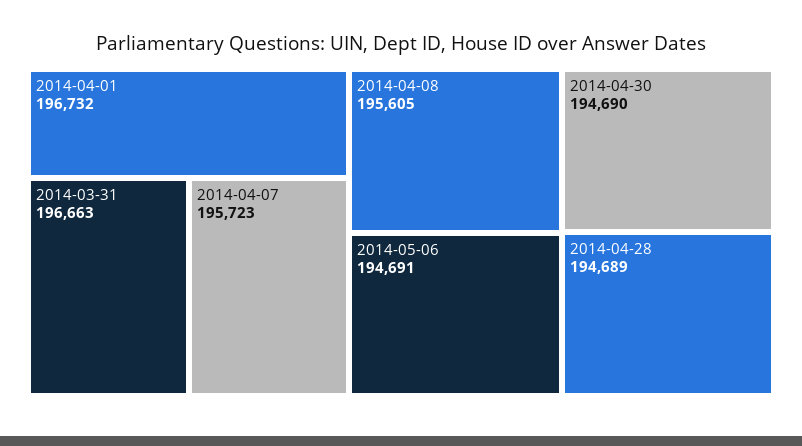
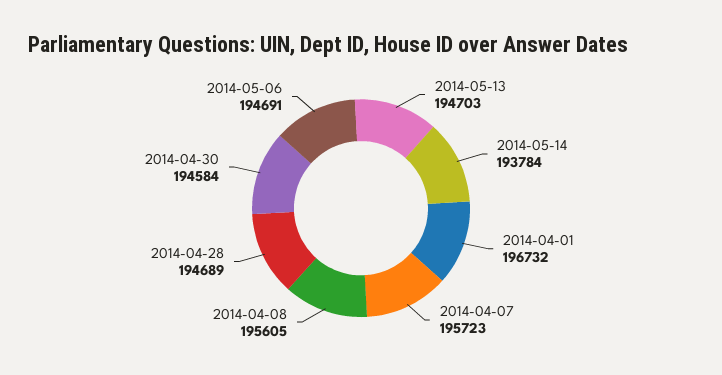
2014-03-31: 196663 -> none
2014-04-30: 194690 -> 194584
2014-05-13: none -> 194703
2014-05-14: none -> 193784

